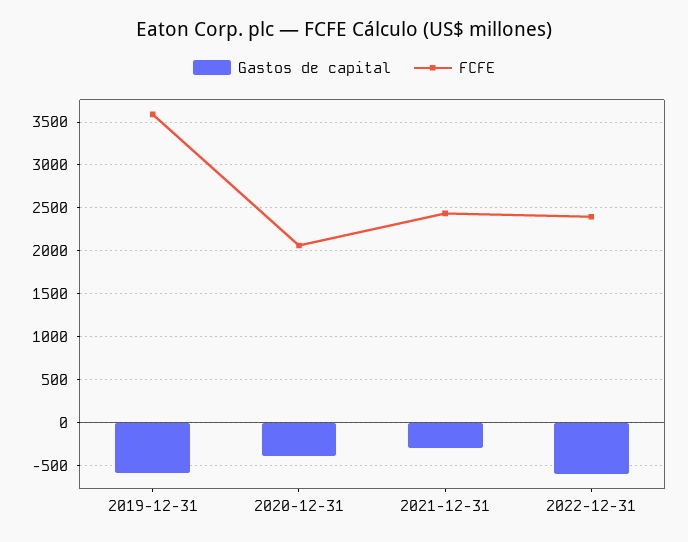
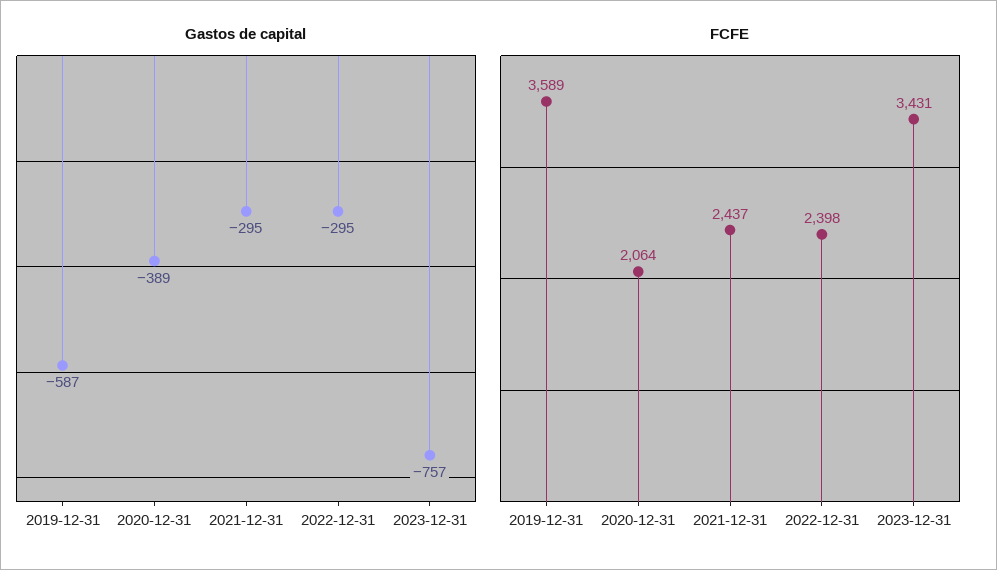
Gastos de capital, 2022-12-31: -600 -> -295
Gastos de capital, 2023-12-31: none -> -757
FCFE, 2023-12-31: none -> 3431

